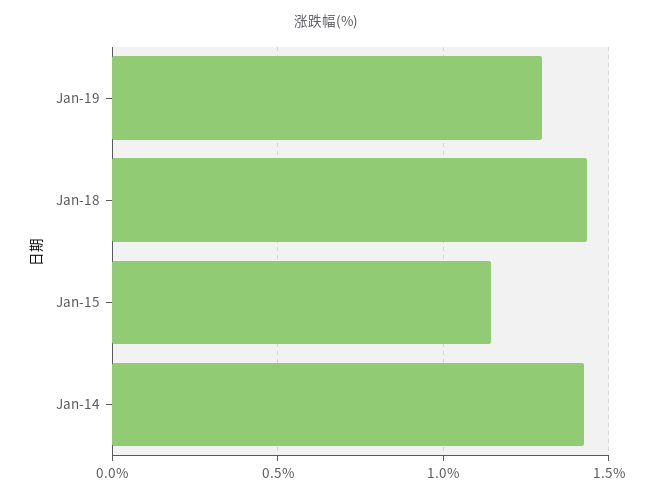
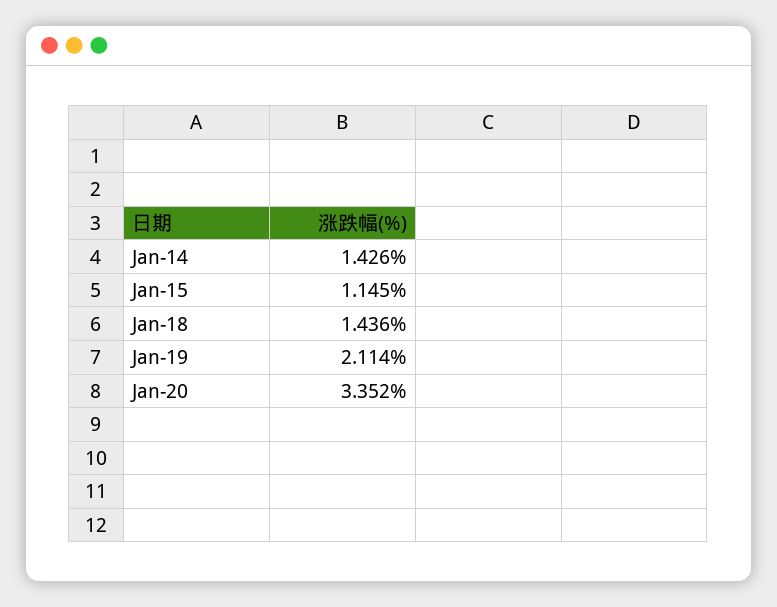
Jan-19: 1.3 -> 2.114
Jan-20: none -> 3.352

